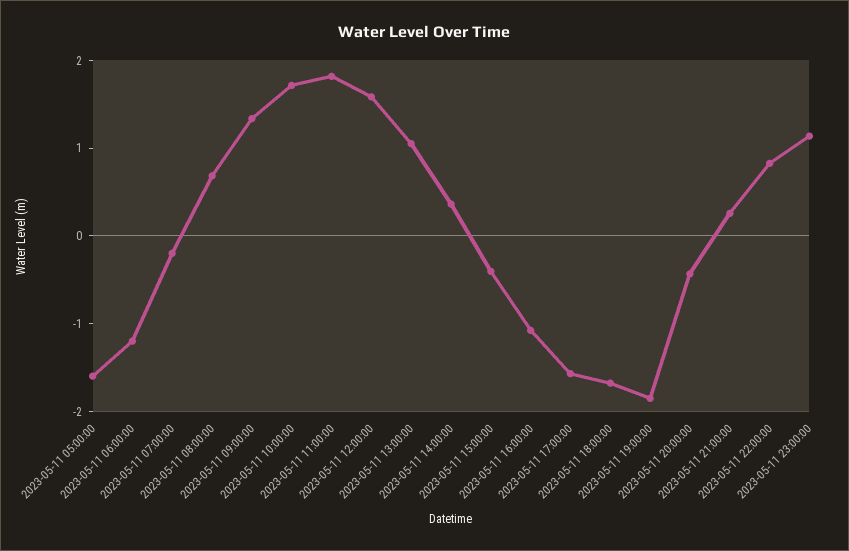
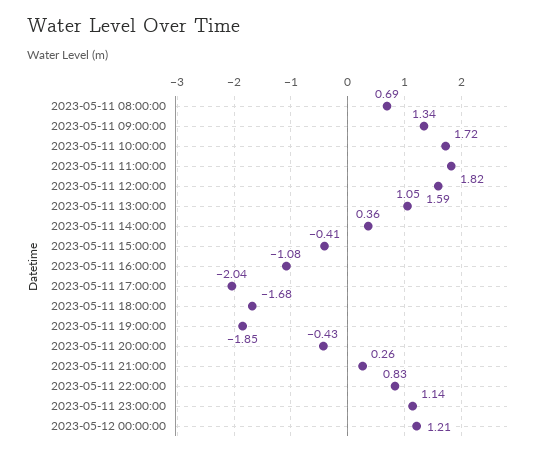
2023-05-11 05:00:00: -1.6 -> none
2023-05-11 06:00:00: -1.2 -> none
2023-05-11 07:00:00: -0.2 -> none
2023-05-11 17:00:00: -1.6 -> -2.04
2023-05-12 00:00:00: none -> 1.21

